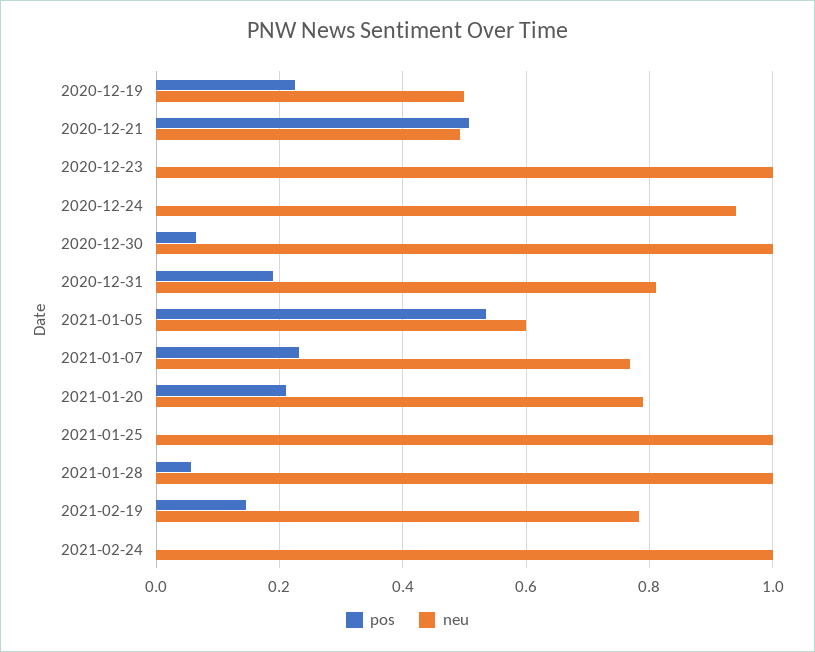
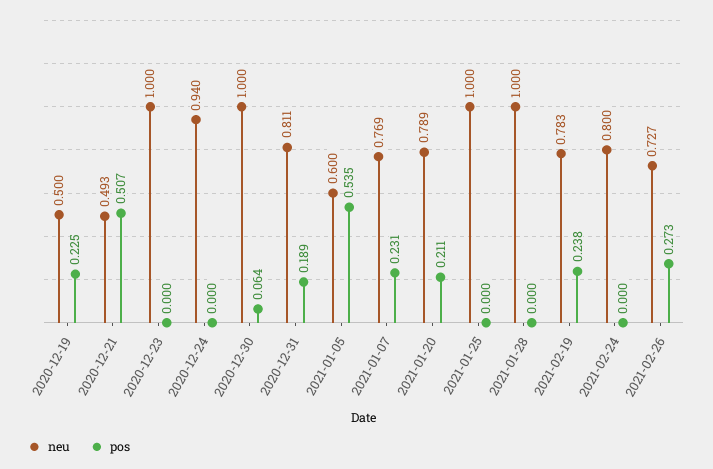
pos, 2021-01-28: 0.06 -> 0
pos, 2021-02-19: 0.14 -> 0.238
neu, 2021-02-24: 1 -> 0.8
neu, 2021-02-26: none -> 0.727
pos, 2021-02-26: none -> 0.273

